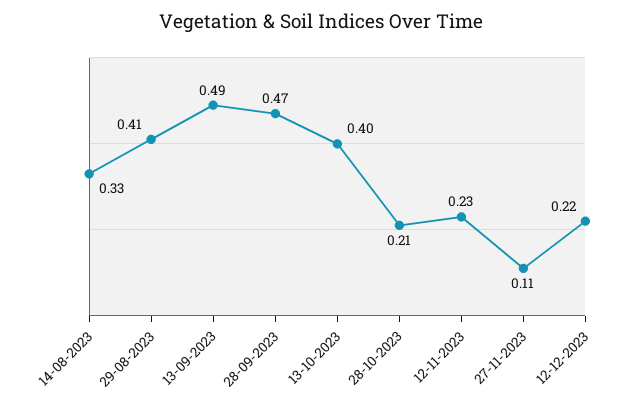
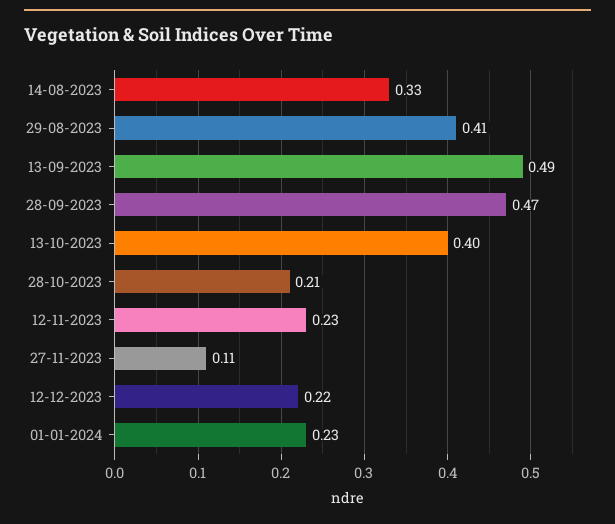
01-01-2024: none -> 0.23

